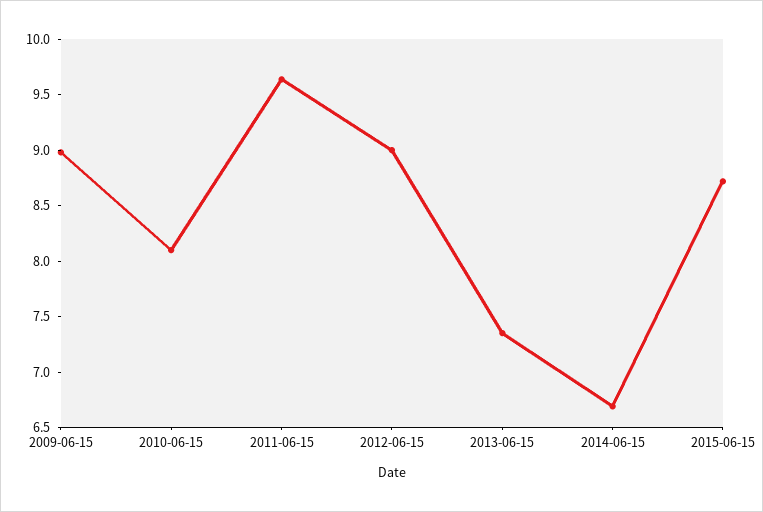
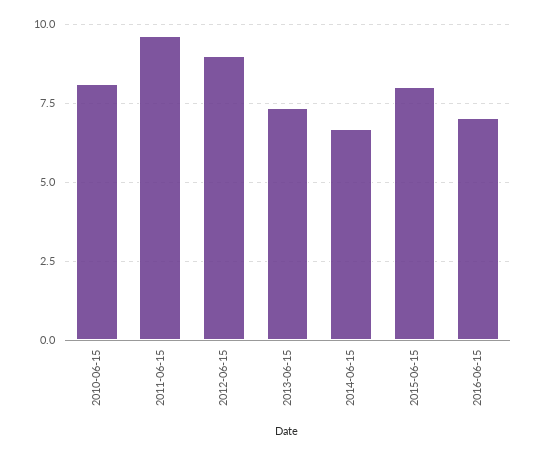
2009-06-15: 9 -> none
2015-06-15: 8.7 -> 8
2016-06-15: none -> 7

